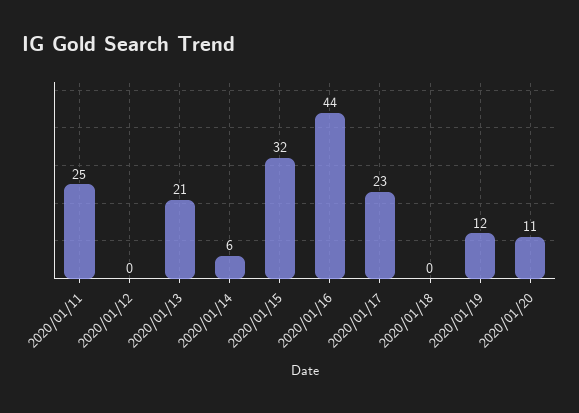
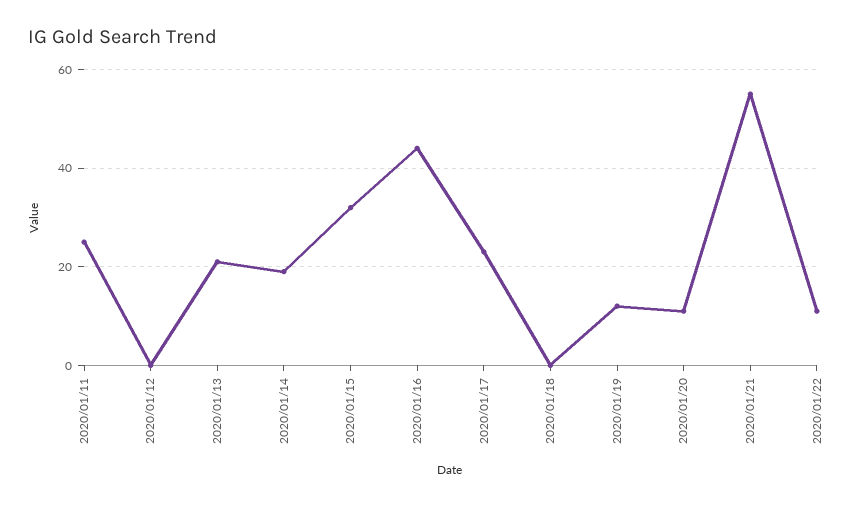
2020/01/14: 6 -> 20
2020/01/21: none -> 55
2020/01/22: none -> 10

